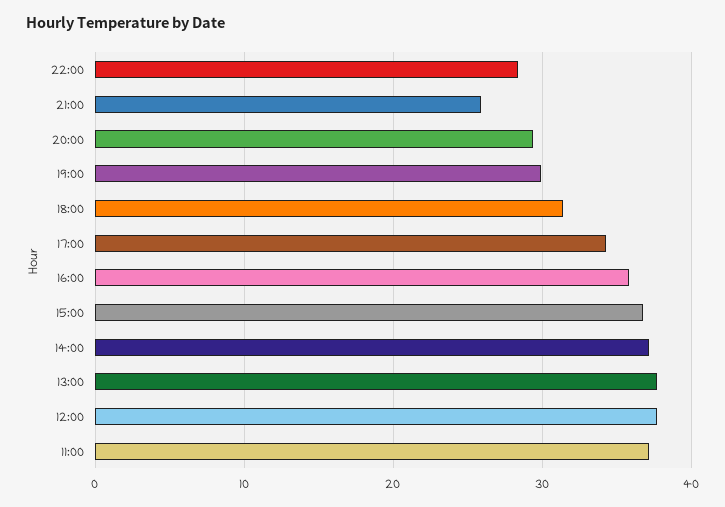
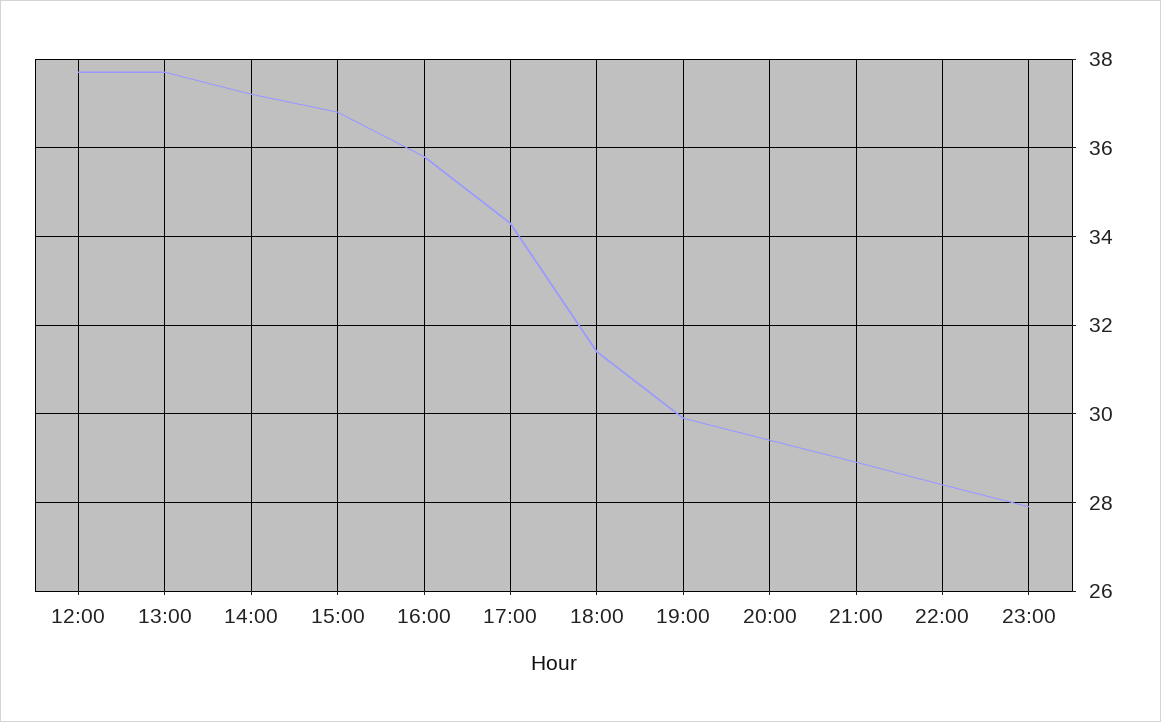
21:00: 26 -> 29
11:00: 37 -> none
23:00: none -> 28

